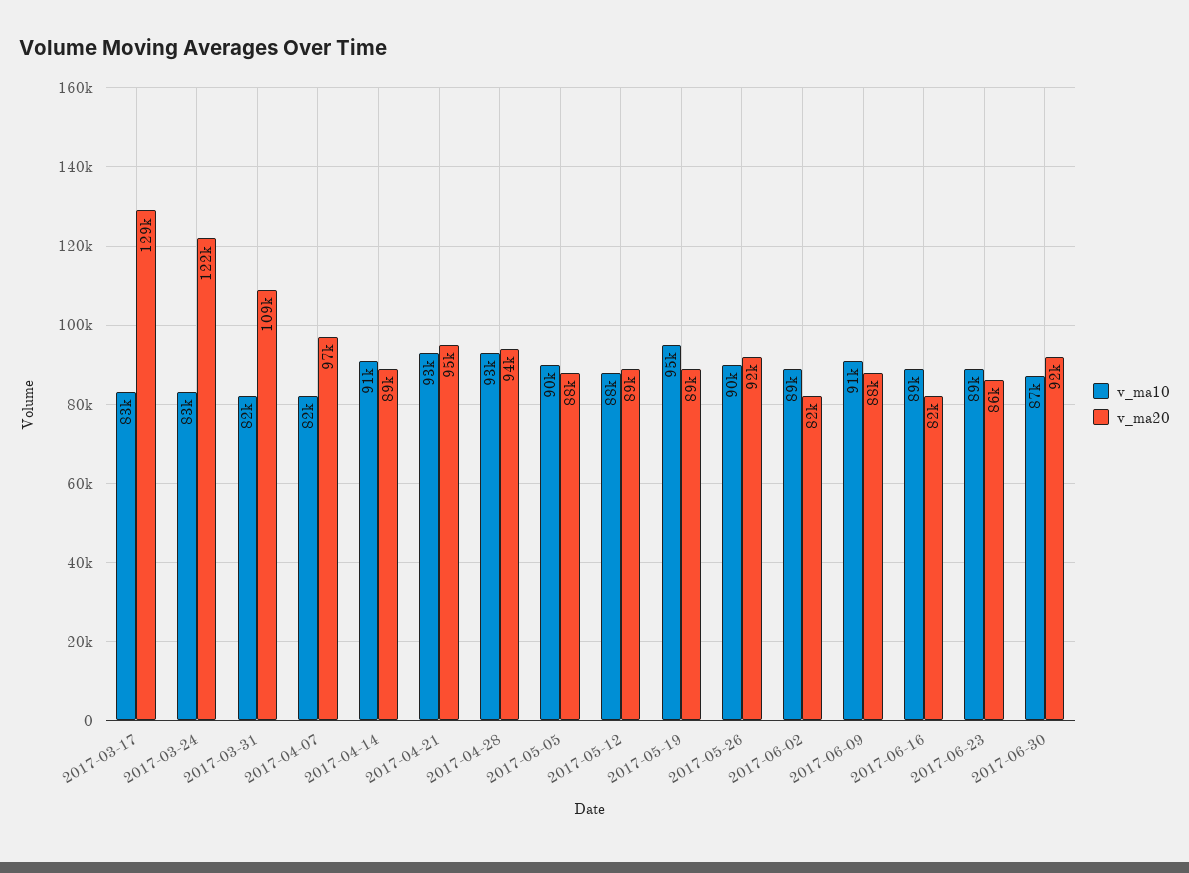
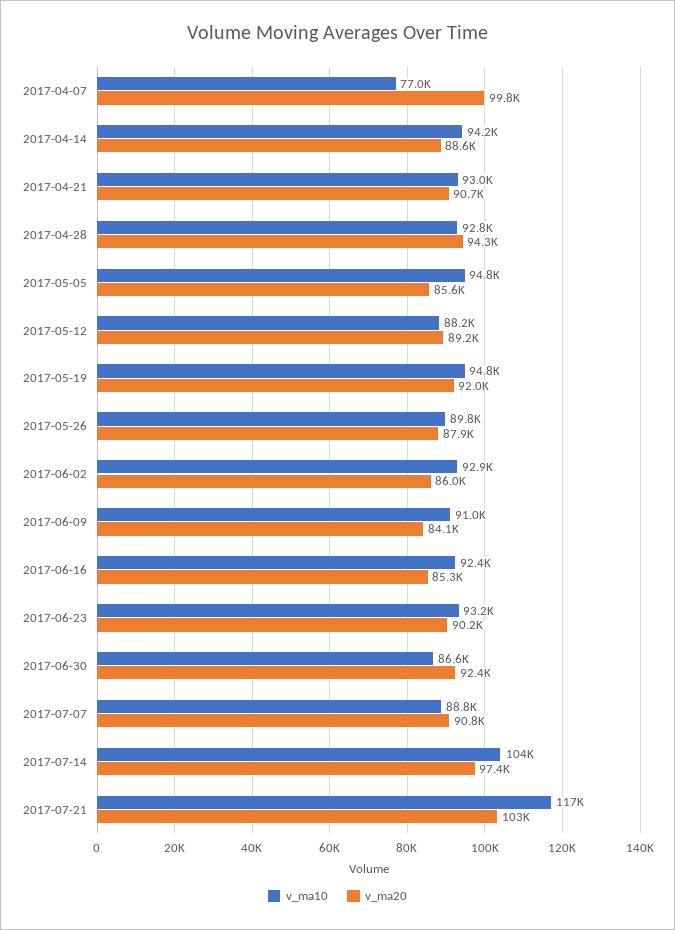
v_ma10, 2017-03-17: 83000 -> none
v_ma20, 2017-03-17: 129000 -> none
v_ma10, 2017-03-24: 83000 -> none
v_ma20, 2017-03-24: 122000 -> none
v_ma10, 2017-03-31: 82000 -> none
v_ma20, 2017-03-31: 109000 -> none
v_ma10, 2017-04-07: 82000 -> 77000
v_ma20, 2017-04-07: 97000 -> 99800
v_ma10, 2017-04-14: 91000 -> 94200
v_ma20, 2017-04-21: 95000 -> 90700
v_ma10, 2017-05-05: 90000 -> 94800
v_ma20, 2017-05-05: 88000 -> 85600
v_ma20, 2017-05-19: 89000 -> 92000
v_ma20, 2017-05-26: 92000 -> 87900
v_ma10, 2017-06-02: 89000 -> 92900
v_ma20, 2017-06-02: 82000 -> 86000
v_ma20, 2017-06-09: 88000 -> 84100
v_ma10, 2017-06-16: 89000 -> 92400
v_ma20, 2017-06-16: 82000 -> 85300
v_ma10, 2017-06-23: 89000 -> 93200
v_ma20, 2017-06-23: 86000 -> 90200
v_ma10, 2017-07-07: none -> 88800
v_ma20, 2017-07-07: none -> 90800
v_ma10, 2017-07-14: none -> 104000
v_ma20, 2017-07-14: none -> 97400
v_ma10, 2017-07-21: none -> 117000
v_ma20, 2017-07-21: none -> 103000

